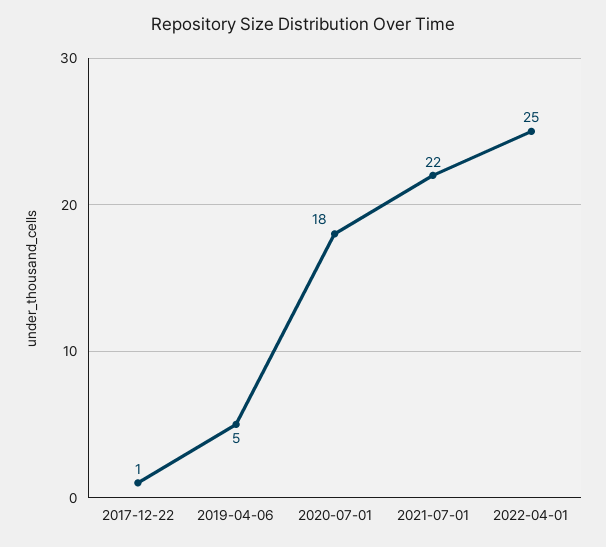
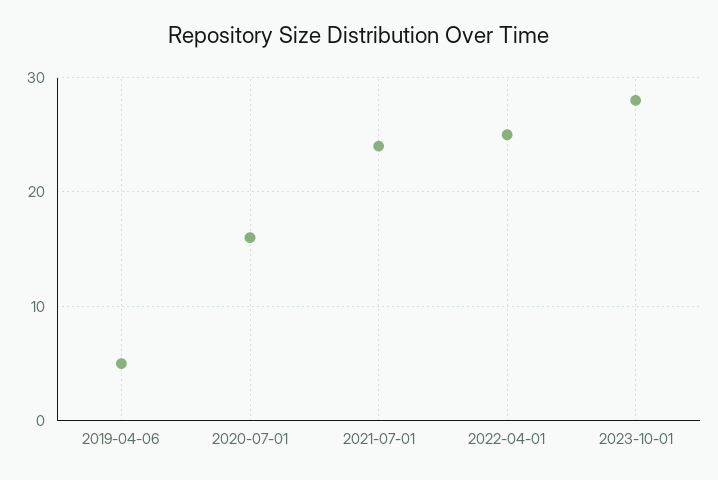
2017-12-22: 1 -> none
2020-07-01: 18 -> 16
2021-07-01: 22 -> 24
2023-10-01: none -> 28

